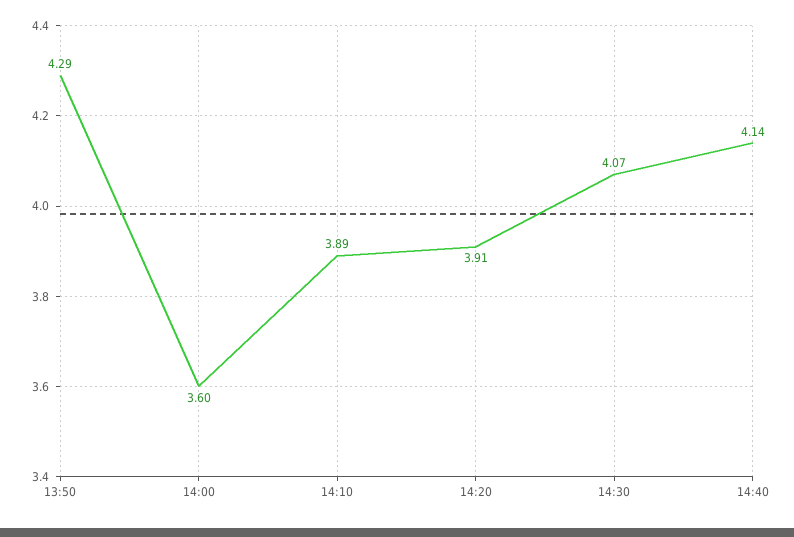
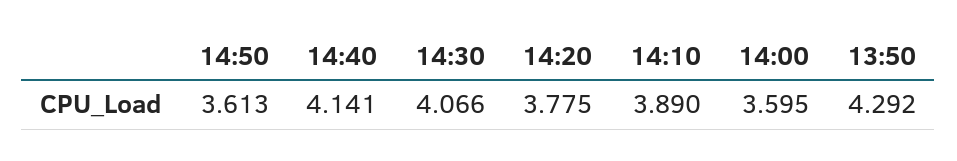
14:20: 3.91 -> 3.775
14:50: none -> 3.613

